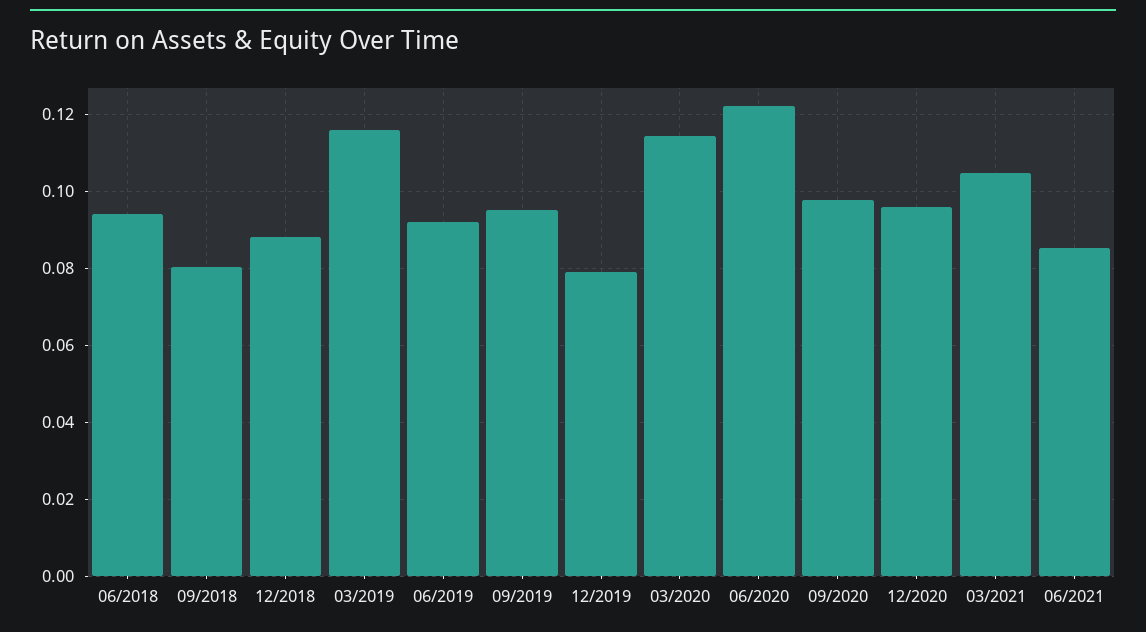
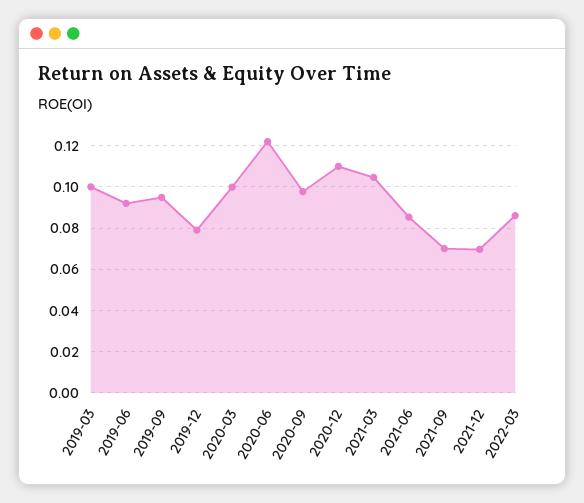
06/2018: 0.094 -> none
09/2018: 0.08 -> none
12/2018: 0.088 -> none
03/2019: 0.116 -> 0.1
03/2020: 0.114 -> 0.1
12/2020: 0.096 -> 0.11
2021-09: none -> 0.07
2021-12: none -> 0.07
2022-03: none -> 0.085

